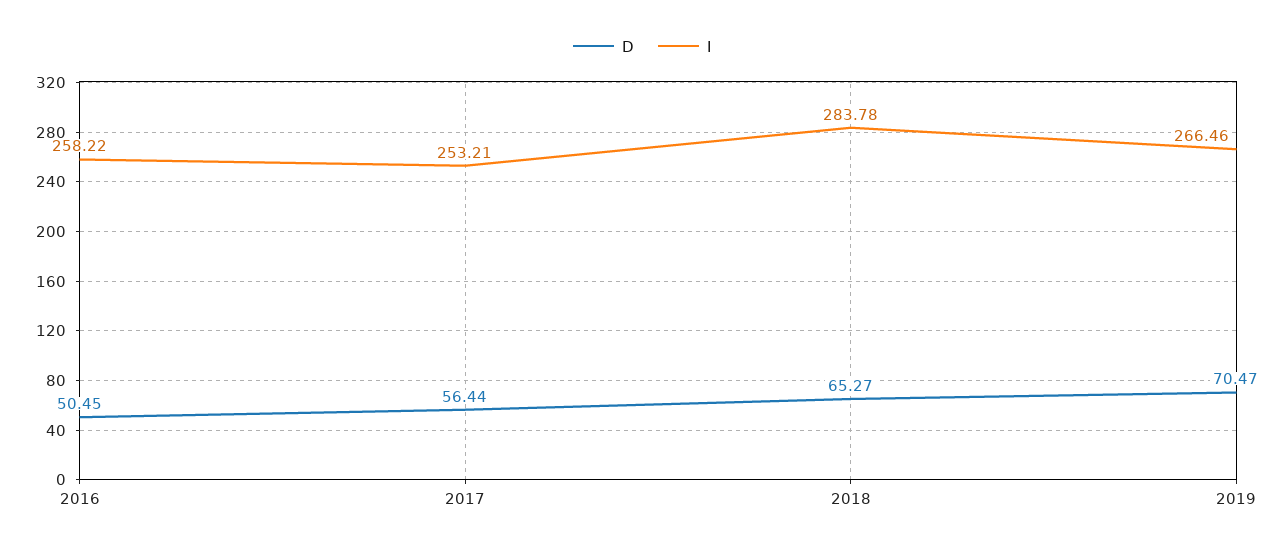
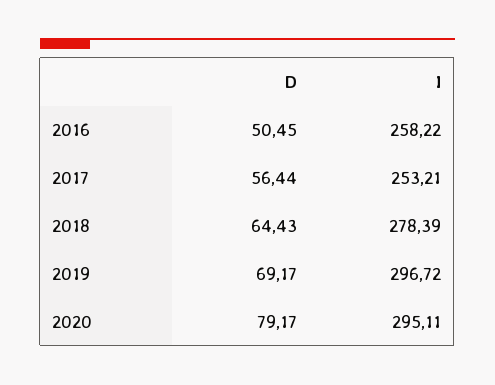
D, 2018: 65.27 -> 64.43
I, 2018: 283.78 -> 278.39
D, 2019: 70.47 -> 69.17
I, 2019: 266.46 -> 296.72
D, 2020: none -> 79.17
I, 2020: none -> 295.11

